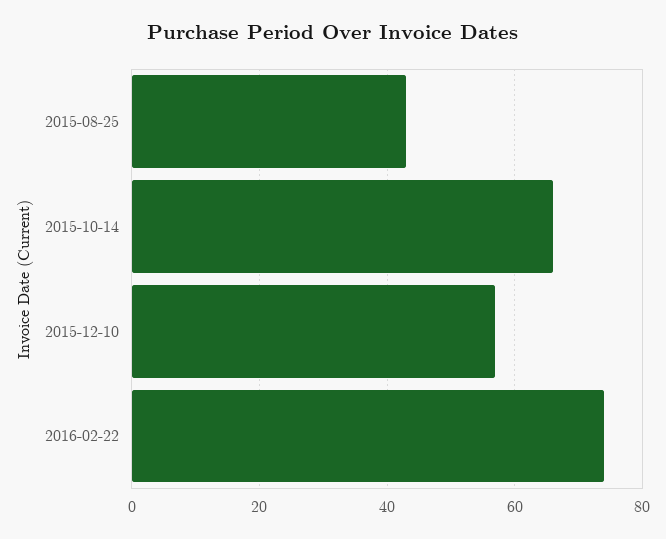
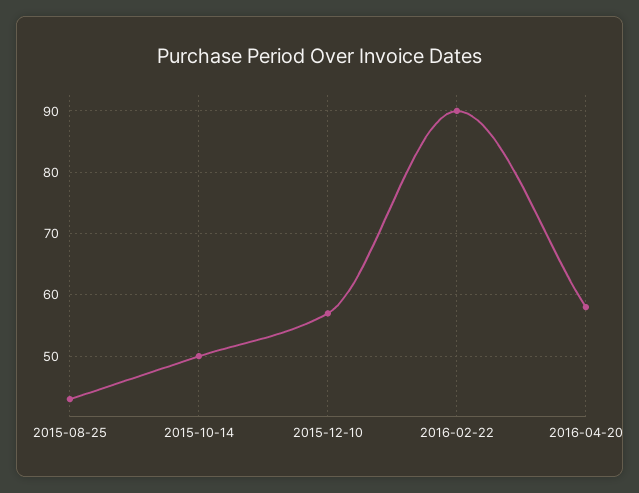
2015-10-14: 65 -> 50
2016-02-22: 75 -> 90
2016-04-20: none -> 58

